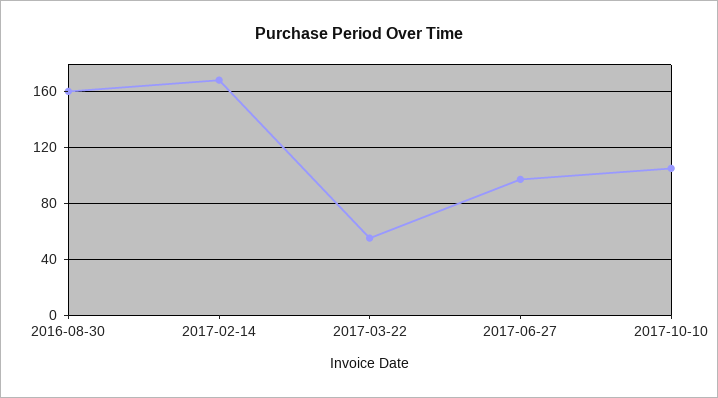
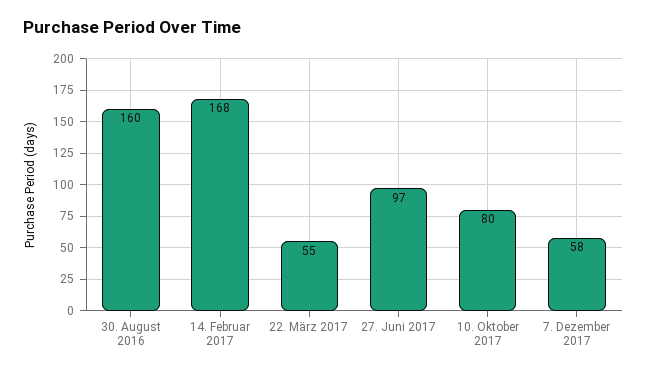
2017-10-10: 105 -> 80
7. Dezember 2017: none -> 58

